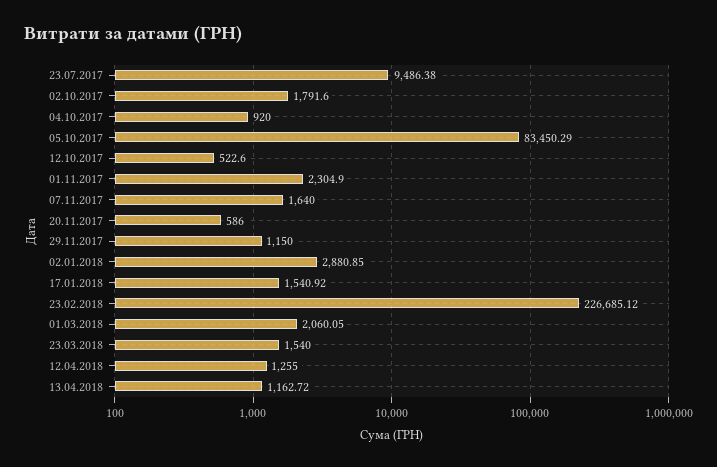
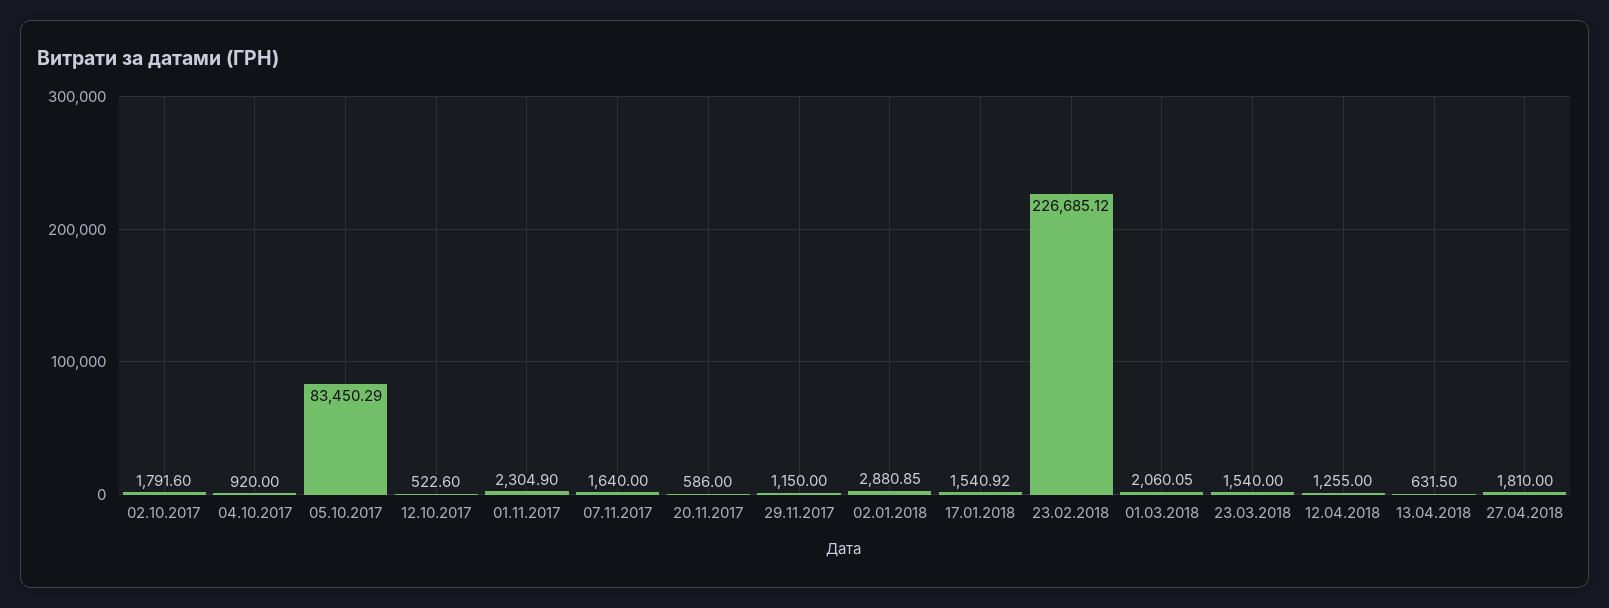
23.07.2017: 9486.38 -> none
13.04.2018: 1162.72 -> 631.5
27.04.2018: none -> 1810

